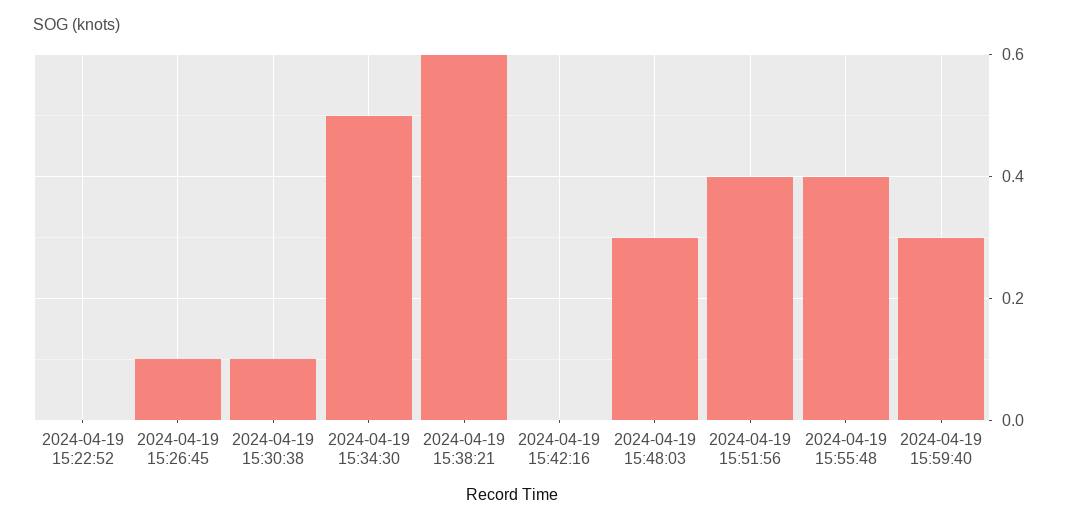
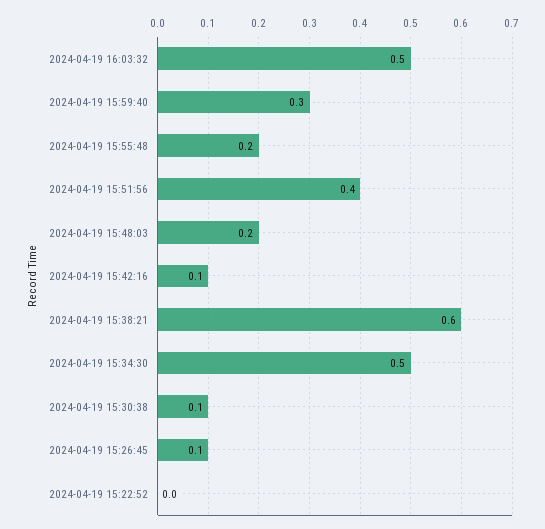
2024-04-19 15:42:16: 0 -> 0.1
2024-04-19 15:48:03: 0.3 -> 0.2
2024-04-19 15:55:48: 0.4 -> 0.2
2024-04-19 16:03:32: none -> 0.5

